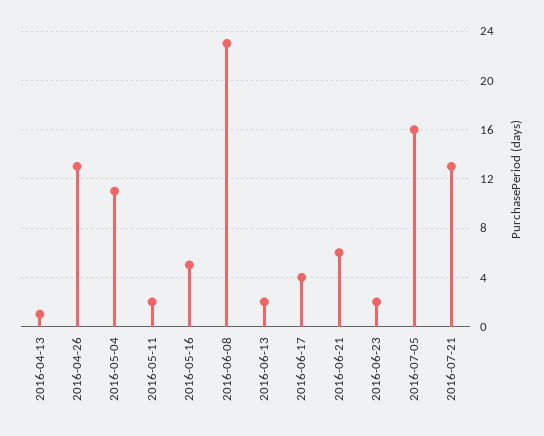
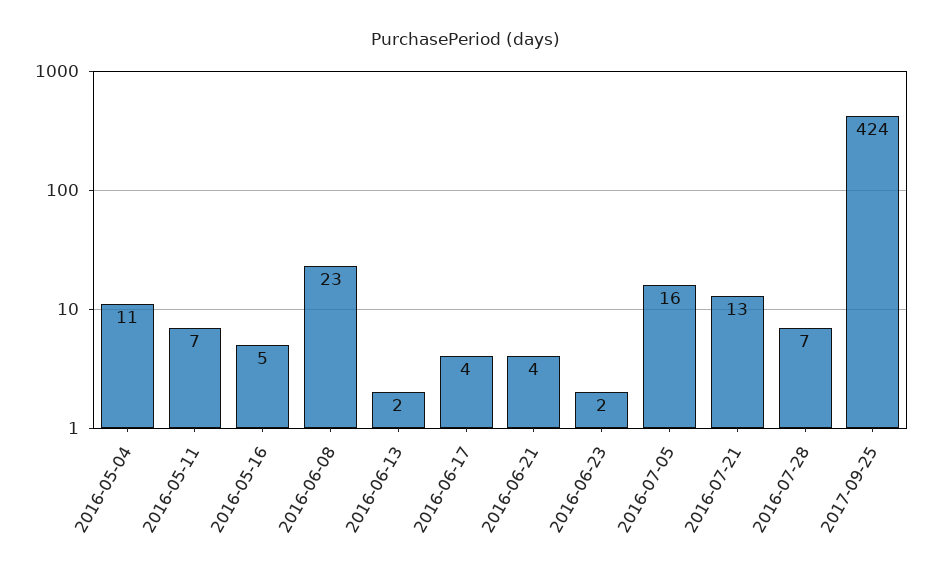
2016-04-13: 1 -> none
2016-04-26: 13 -> none
2016-05-11: 2 -> 7
2016-06-21: 6 -> 4
2016-07-28: none -> 7
2017-09-25: none -> 424

